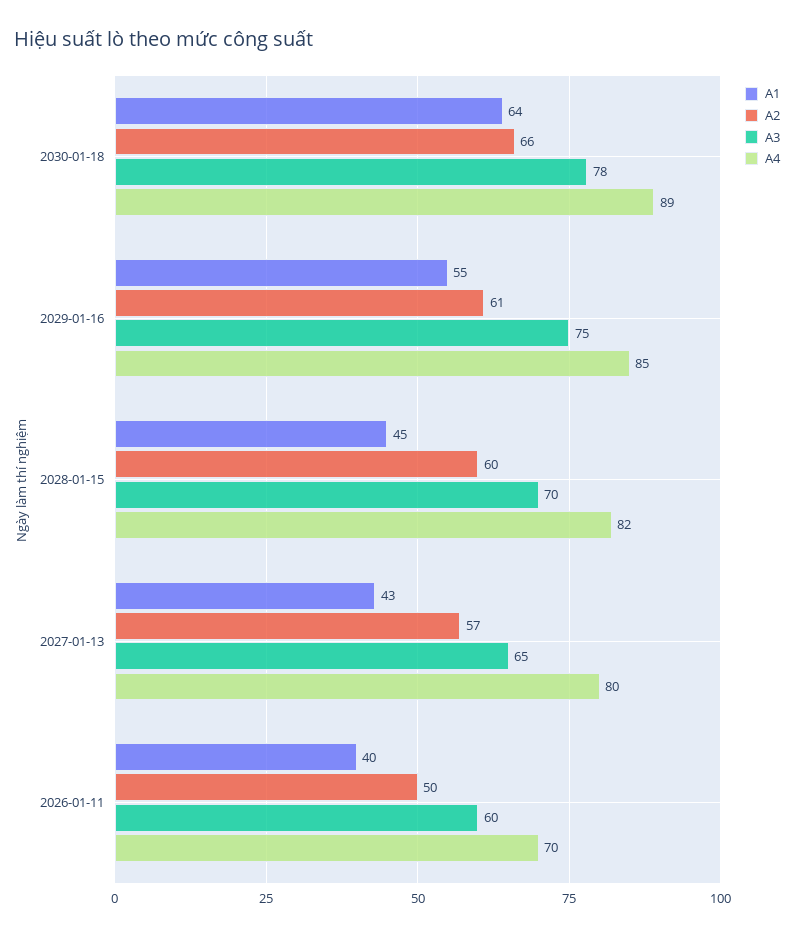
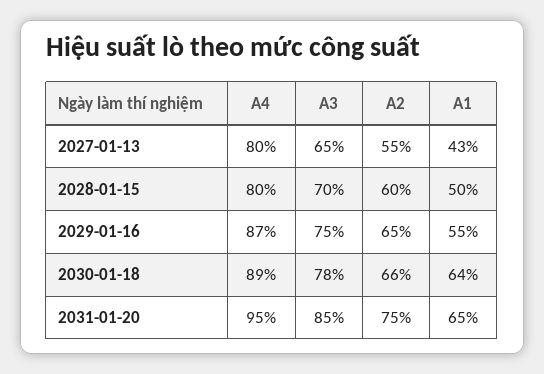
A2, 2029-01-16: 61 -> 65
A4, 2029-01-16: 85 -> 87
A1, 2028-01-15: 45 -> 50
A4, 2028-01-15: 82 -> 80
A2, 2027-01-13: 57 -> 55
A1, 2026-01-11: 40 -> none
A2, 2026-01-11: 50 -> none
A3, 2026-01-11: 60 -> none
A4, 2026-01-11: 70 -> none
A4, 2031-01-20: none -> 95
A3, 2031-01-20: none -> 85
A2, 2031-01-20: none -> 75
A1, 2031-01-20: none -> 65

